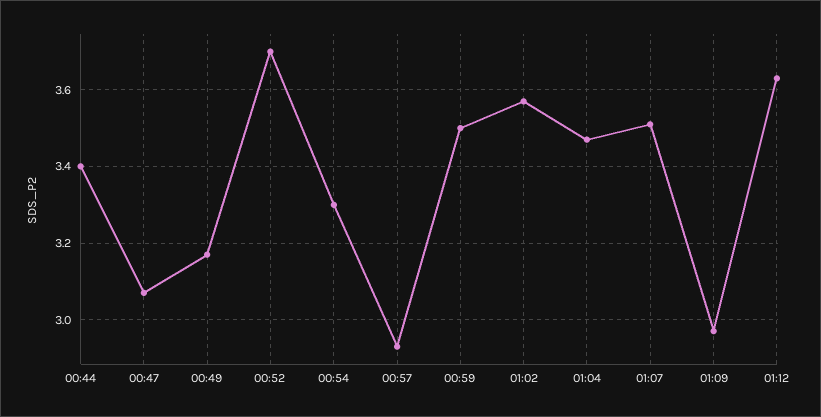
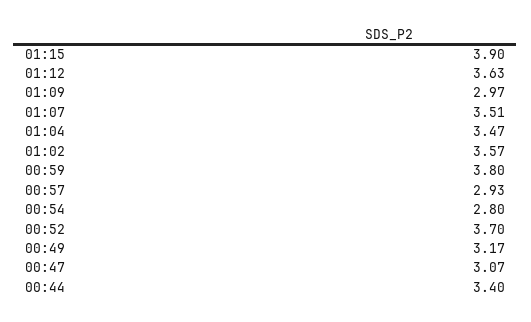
00:54: 3.3 -> 2.8
00:59: 3.5 -> 3.8
01:15: none -> 3.9

